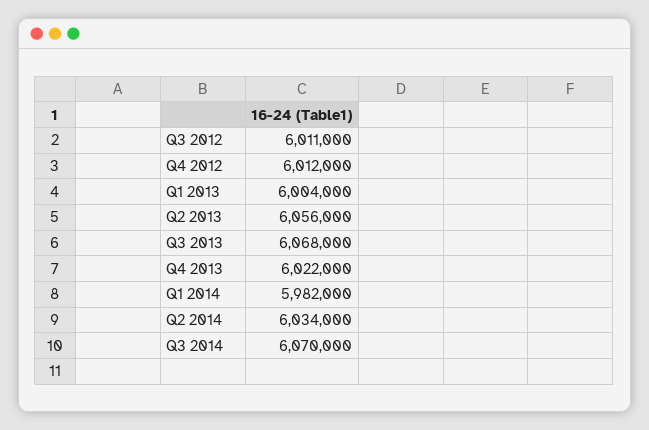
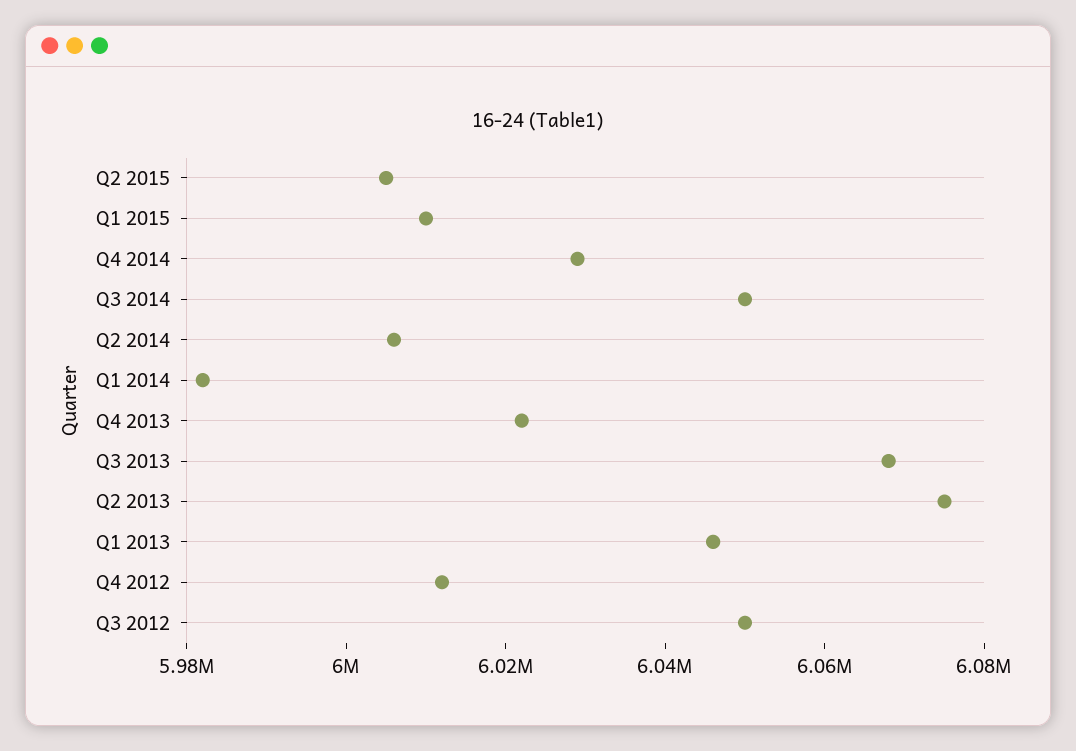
Q3 2012: 6011000 -> 6050000
Q1 2013: 6004000 -> 6045000
Q2 2013: 6056000 -> 6075000
Q2 2014: 6034000 -> 6005000
Q3 2014: 6070000 -> 6050000
Q2 2015: none -> 6005000
Q1 2015: none -> 6010000
Q4 2014: none -> 6030000

